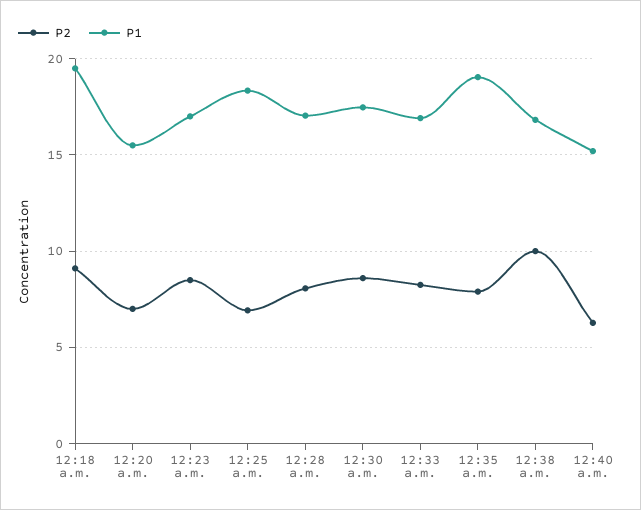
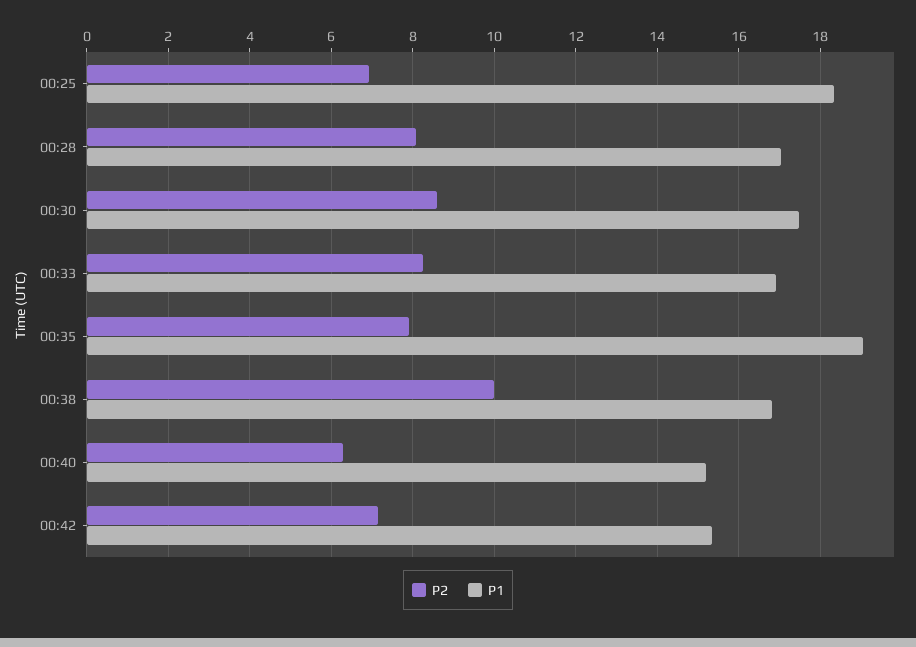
P2, 12:18 a.m.: 9 -> none
P1, 12:18 a.m.: 19.5 -> none
P2, 12:20 a.m.: 7 -> none
P1, 12:20 a.m.: 15.5 -> none
P2, 12:23 a.m.: 8.5 -> none
P1, 12:23 a.m.: 17 -> none
P2, 00:42: none -> 7.2
P1, 00:42: none -> 15.4

